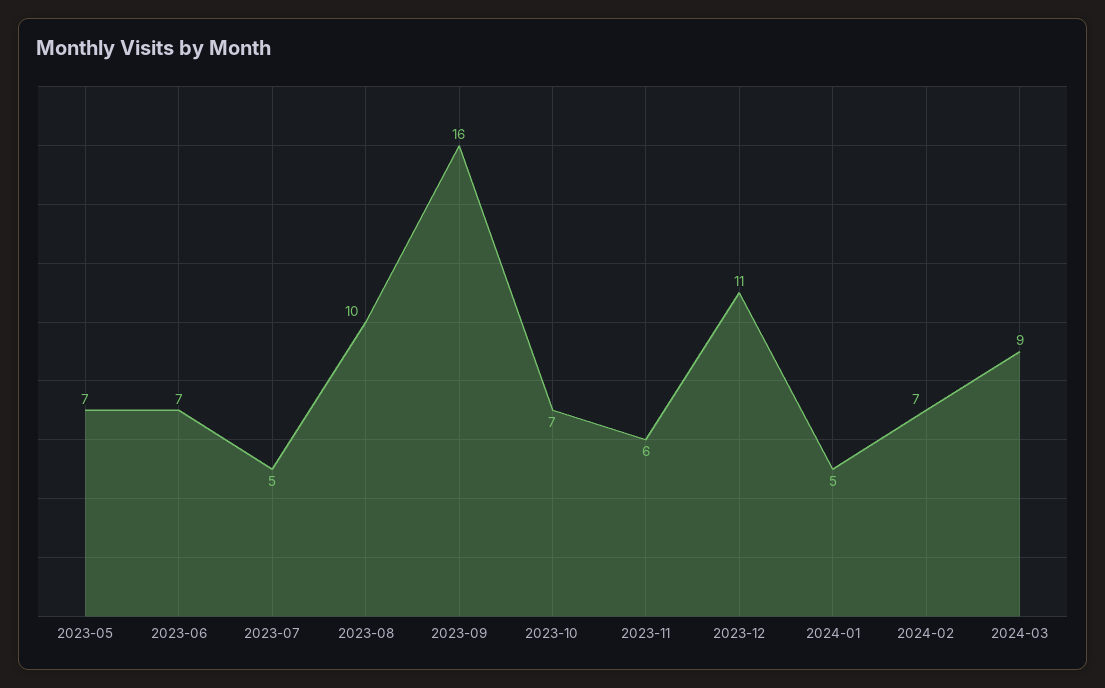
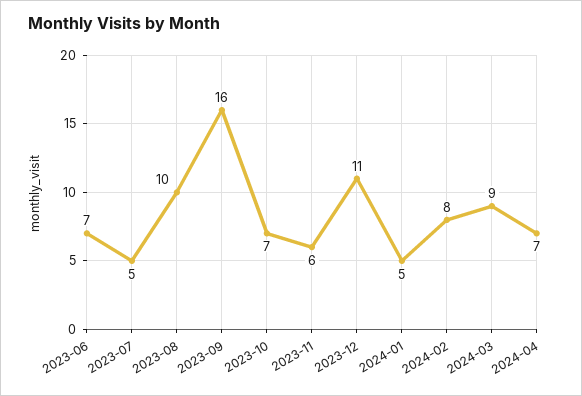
2023-05: 7 -> none
2024-02: 7 -> 8
2024-04: none -> 7

